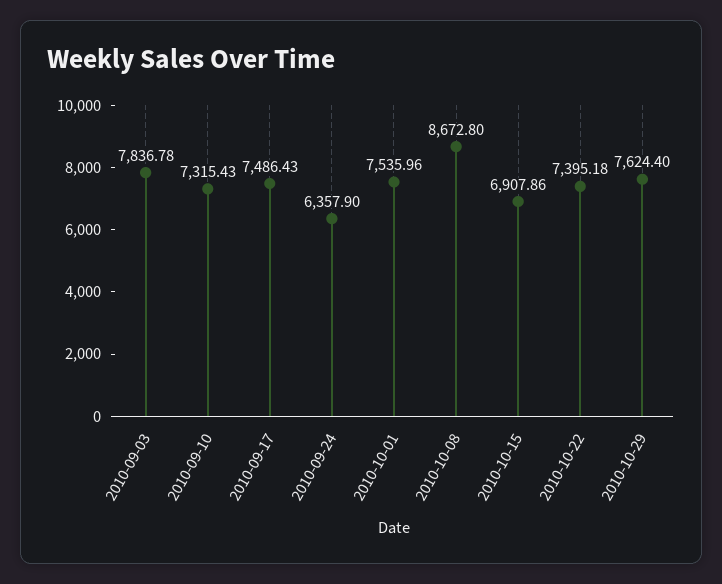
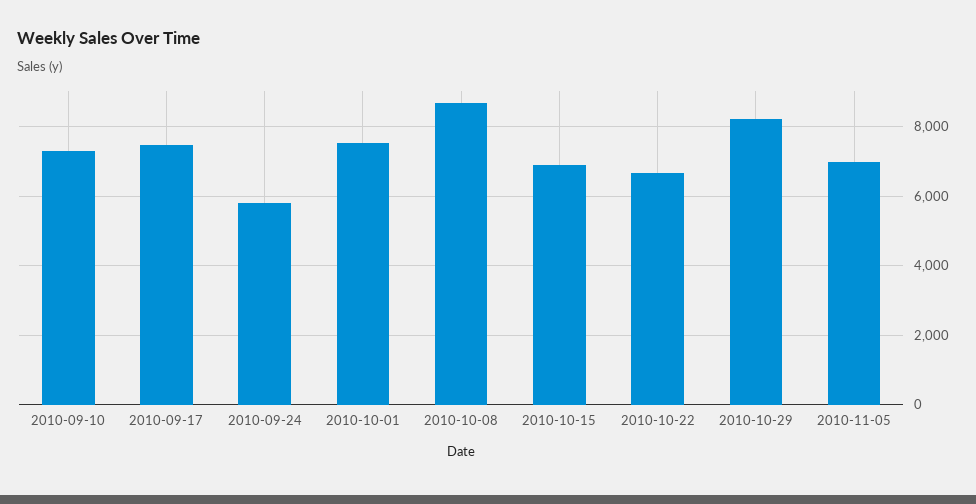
2010-09-03: 7836.78 -> none
2010-09-24: 6357.9 -> 5800
2010-10-22: 7395.18 -> 6600
2010-10-29: 7624.4 -> 8200
2010-11-05: none -> 7000

